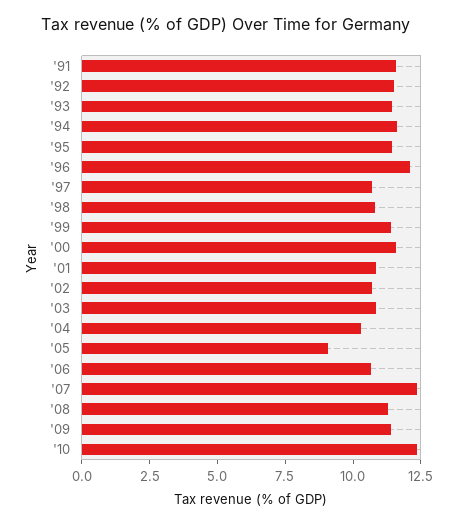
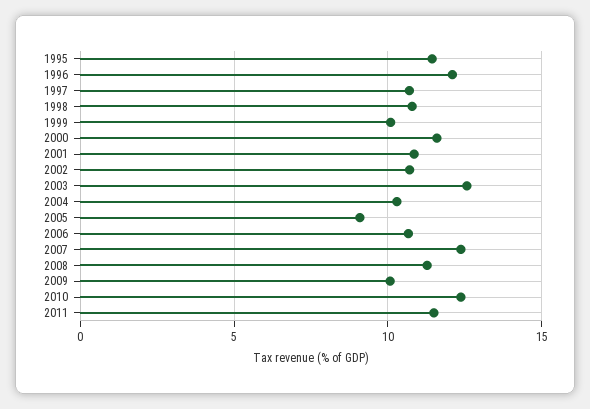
'91: 11.5 -> none
'92: 11.5 -> none
'93: 11.5 -> none
'94: 11.5 -> none
'99: 11.5 -> 10
'03: 11 -> 12.5
'09: 11.5 -> 10
2011: none -> 11.5

